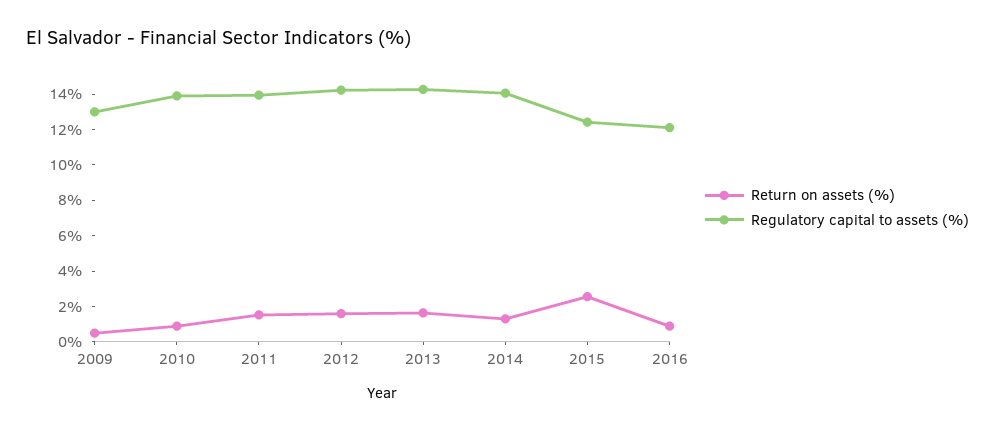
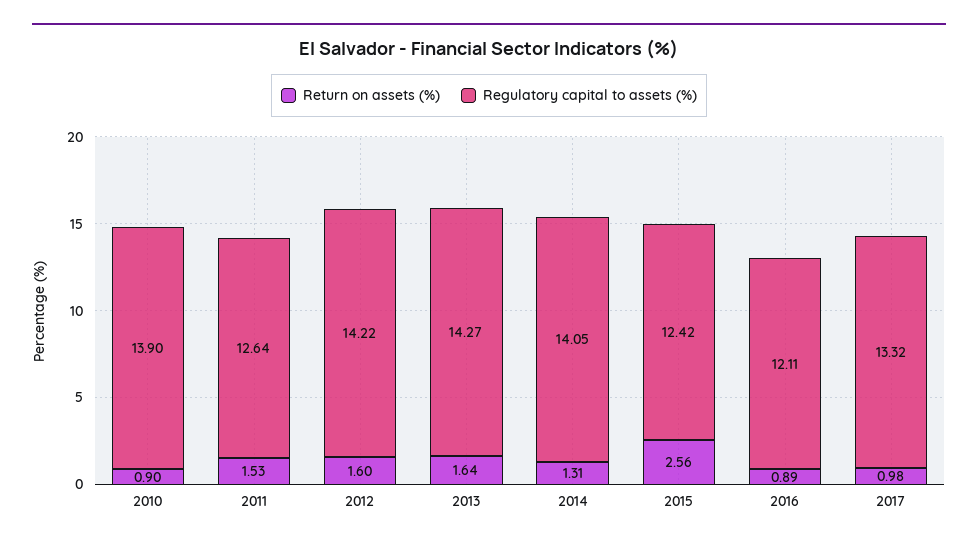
Return on assets (%), 2009: 0.5 -> none
Regulatory capital to assets (%), 2009: 13 -> none
Regulatory capital to assets (%), 2011: 14 -> 12.64
Return on assets (%), 2017: none -> 0.98
Regulatory capital to assets (%), 2017: none -> 13.32

